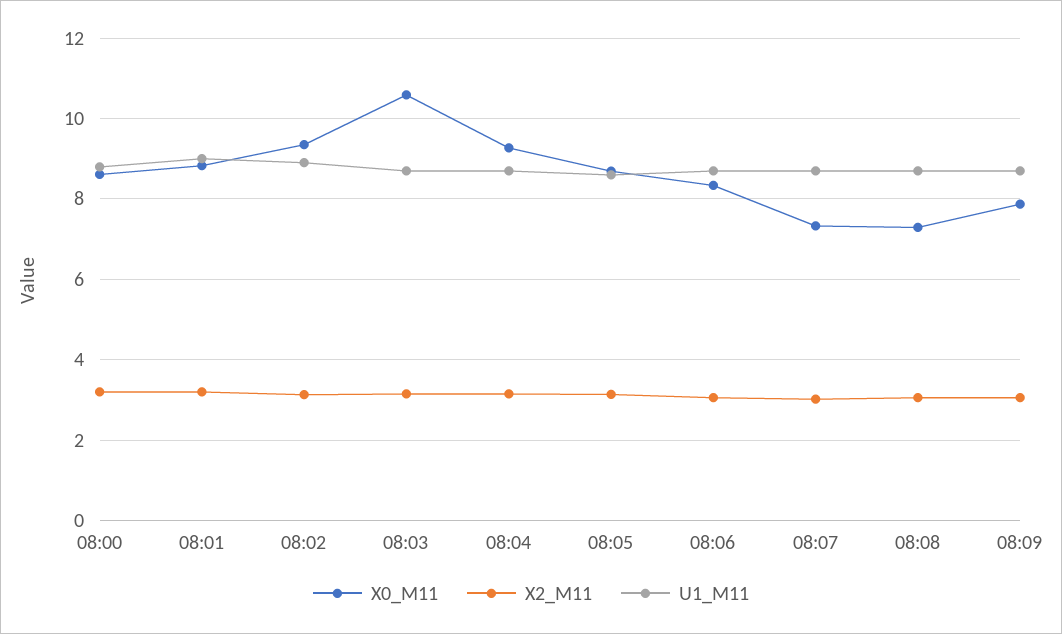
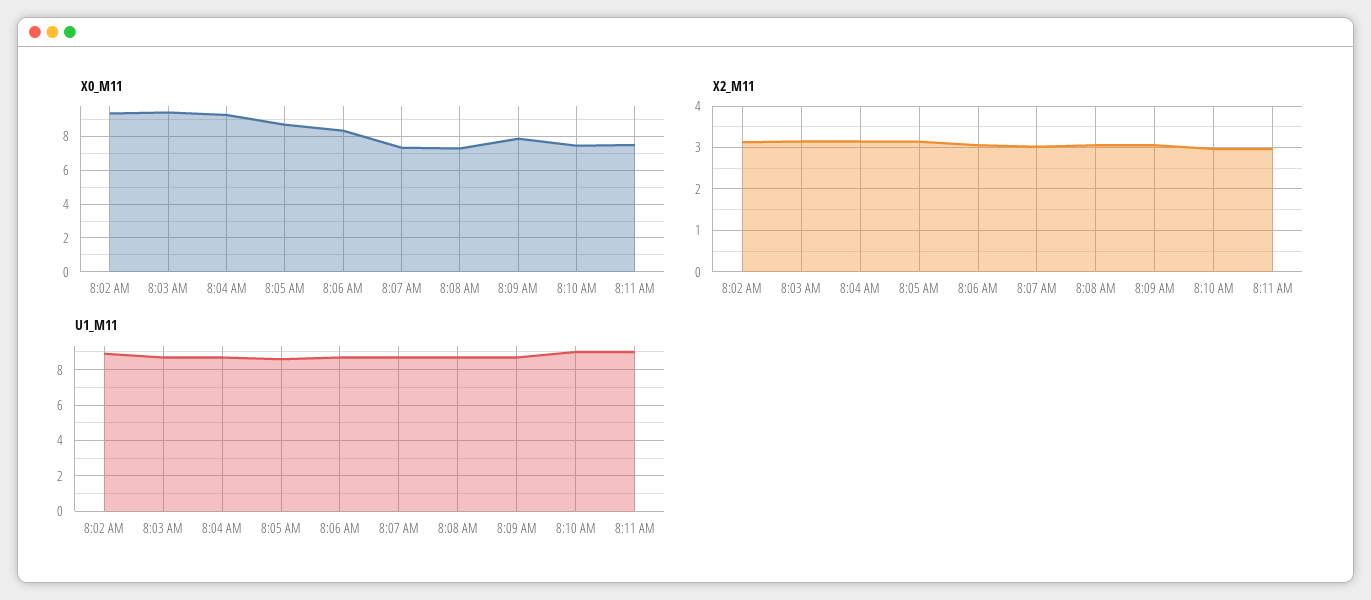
X0_M11, 08:00: 8.6 -> none
X2_M11, 08:00: 3.2 -> none
U1_M11, 08:00: 8.8 -> none
X0_M11, 08:01: 8.8 -> none
X2_M11, 08:01: 3.2 -> none
U1_M11, 08:01: 9 -> none
X0_M11, 08:03: 10.6 -> 9.5
X0_M11, 8:10 AM: none -> 7.5
X0_M11, 8:11 AM: none -> 7.5
X2_M11, 8:10 AM: none -> 3
X2_M11, 8:11 AM: none -> 3
U1_M11, 8:10 AM: none -> 9
U1_M11, 8:11 AM: none -> 9

